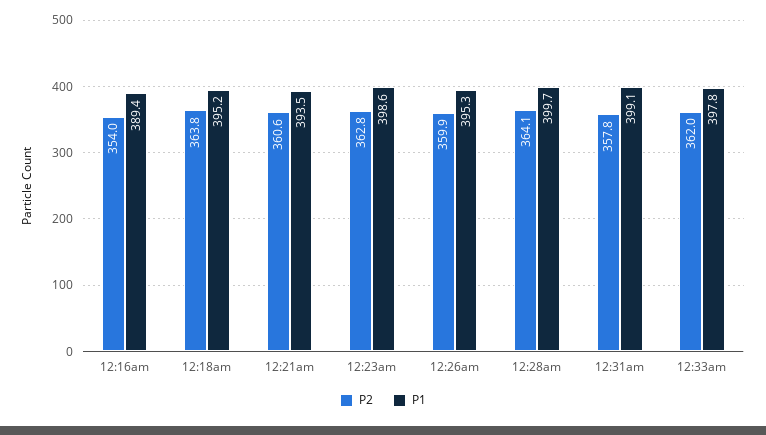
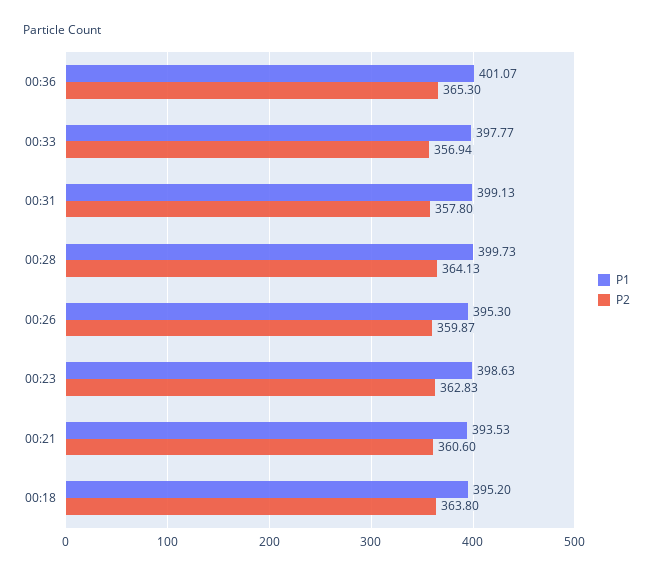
P2, 12:16am: 354 -> none
P1, 12:16am: 389.4 -> none
P2, 12:33am: 362 -> 356.94
P1, 00:36: none -> 401.07
P2, 00:36: none -> 365.3

